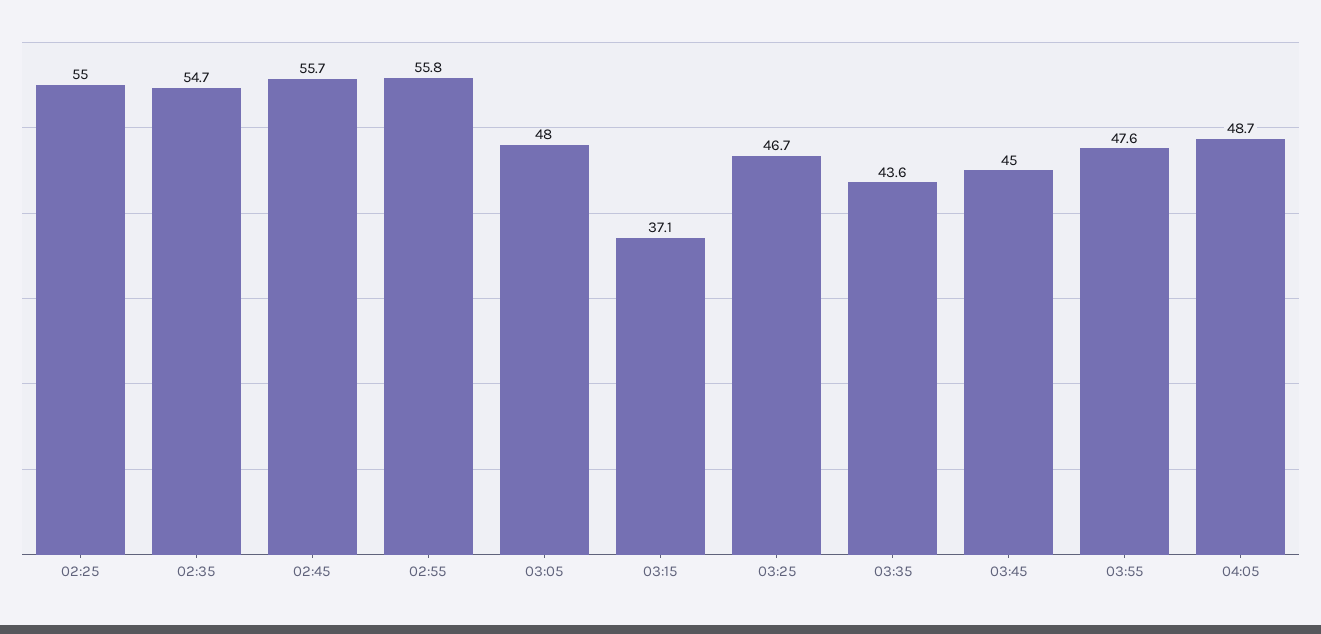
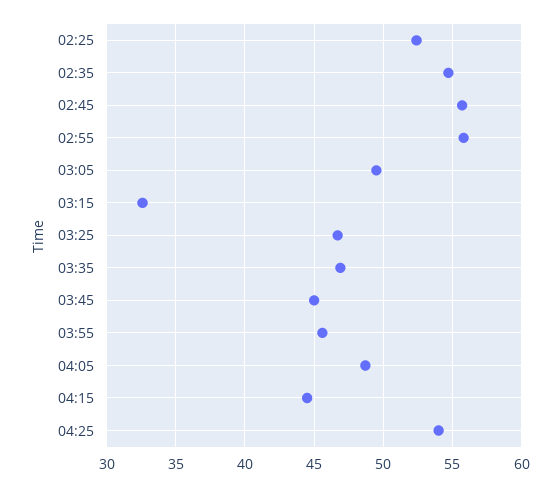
02:25: 55 -> 52.5
03:05: 48 -> 49.5
03:15: 37.1 -> 32.5
03:35: 43.6 -> 47
03:55: 47.6 -> 45.5
04:15: none -> 44.5
04:25: none -> 54

